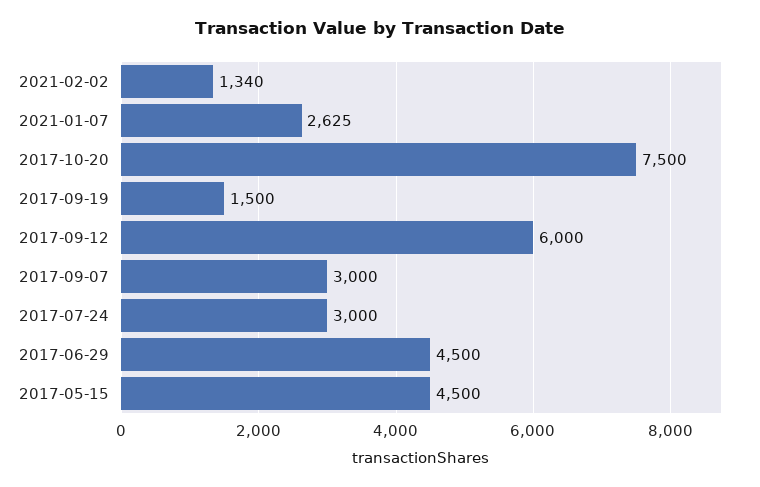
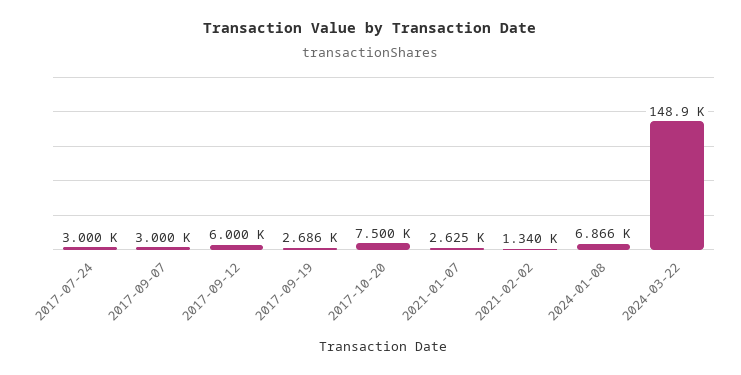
2017-09-19: 1500 -> 2686
2017-06-29: 4500 -> none
2017-05-15: 4500 -> none
2024-01-08: none -> 6866
2024-03-22: none -> 148900

